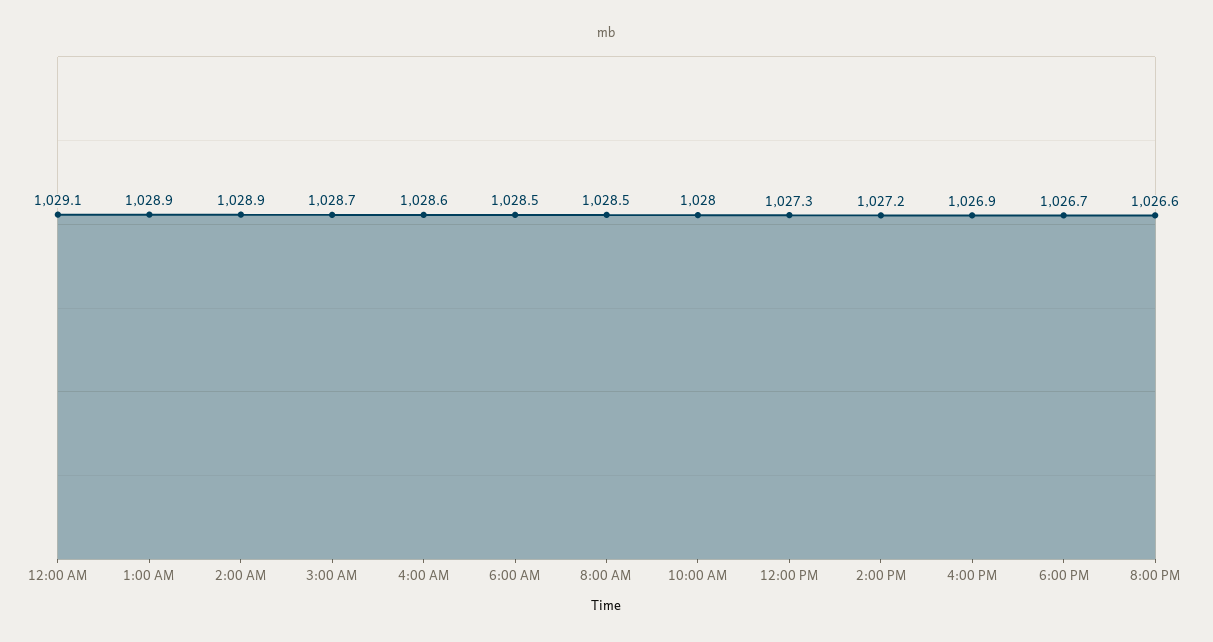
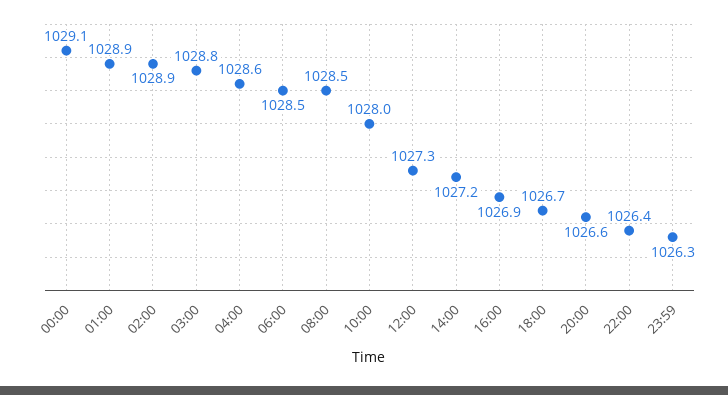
3:00 AM: 1028.7 -> 1028.8
22:00: none -> 1026.4
23:59: none -> 1026.3

